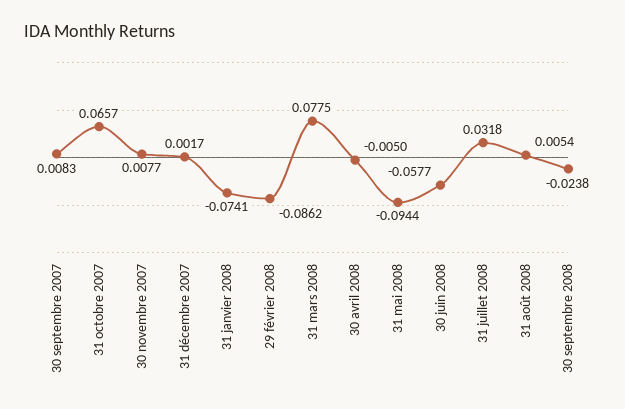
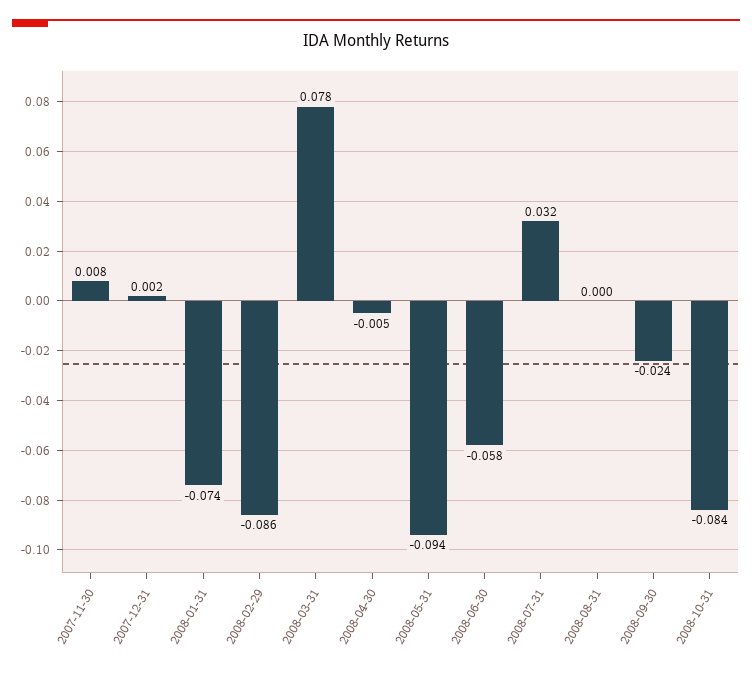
30 septembre 2007: 0.0083 -> none
31 octobre 2007: 0.0657 -> none
31 août 2008: 0.0054 -> 0
2008-10-31: none -> -0.084

